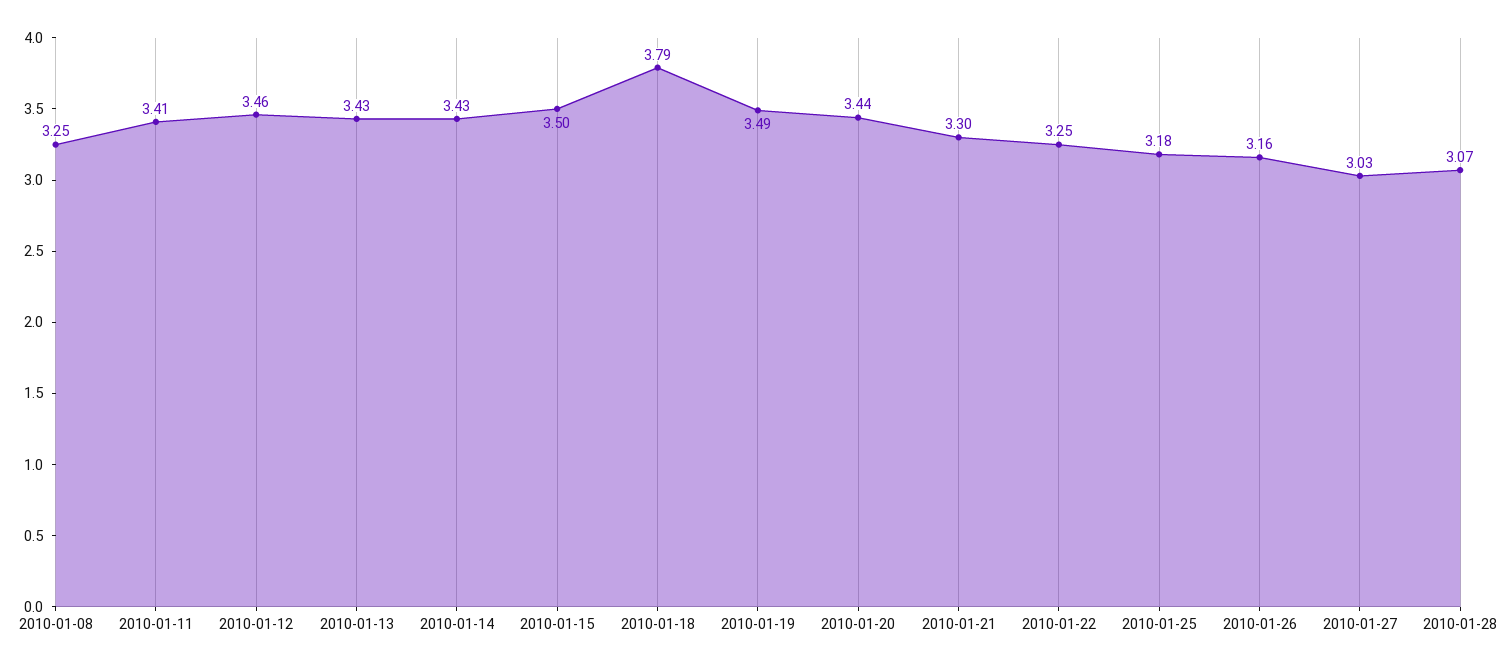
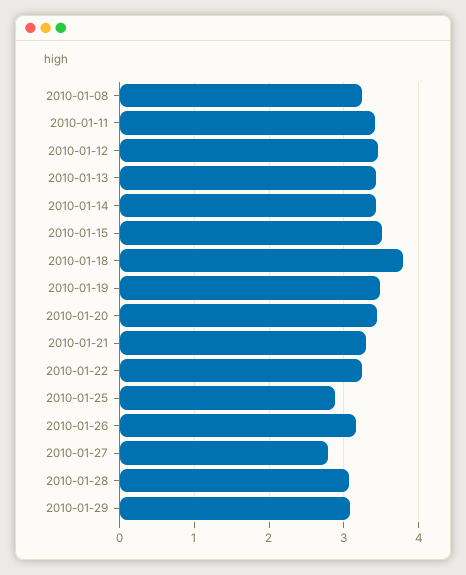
2010-01-25: 3.18 -> 2.9
2010-01-27: 3.03 -> 2.8
2010-01-29: none -> 3.1

